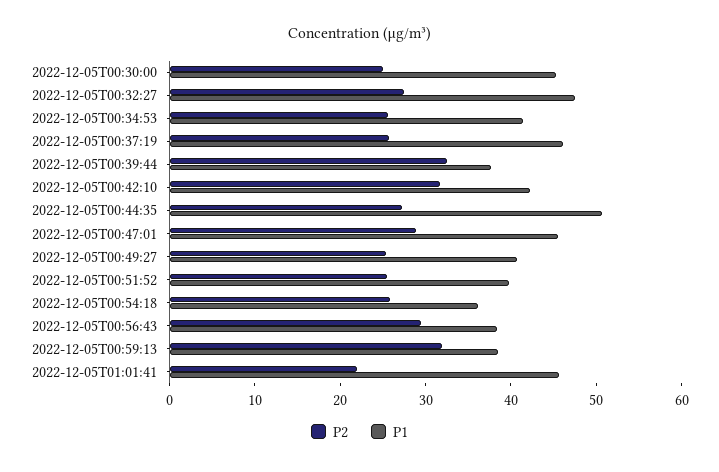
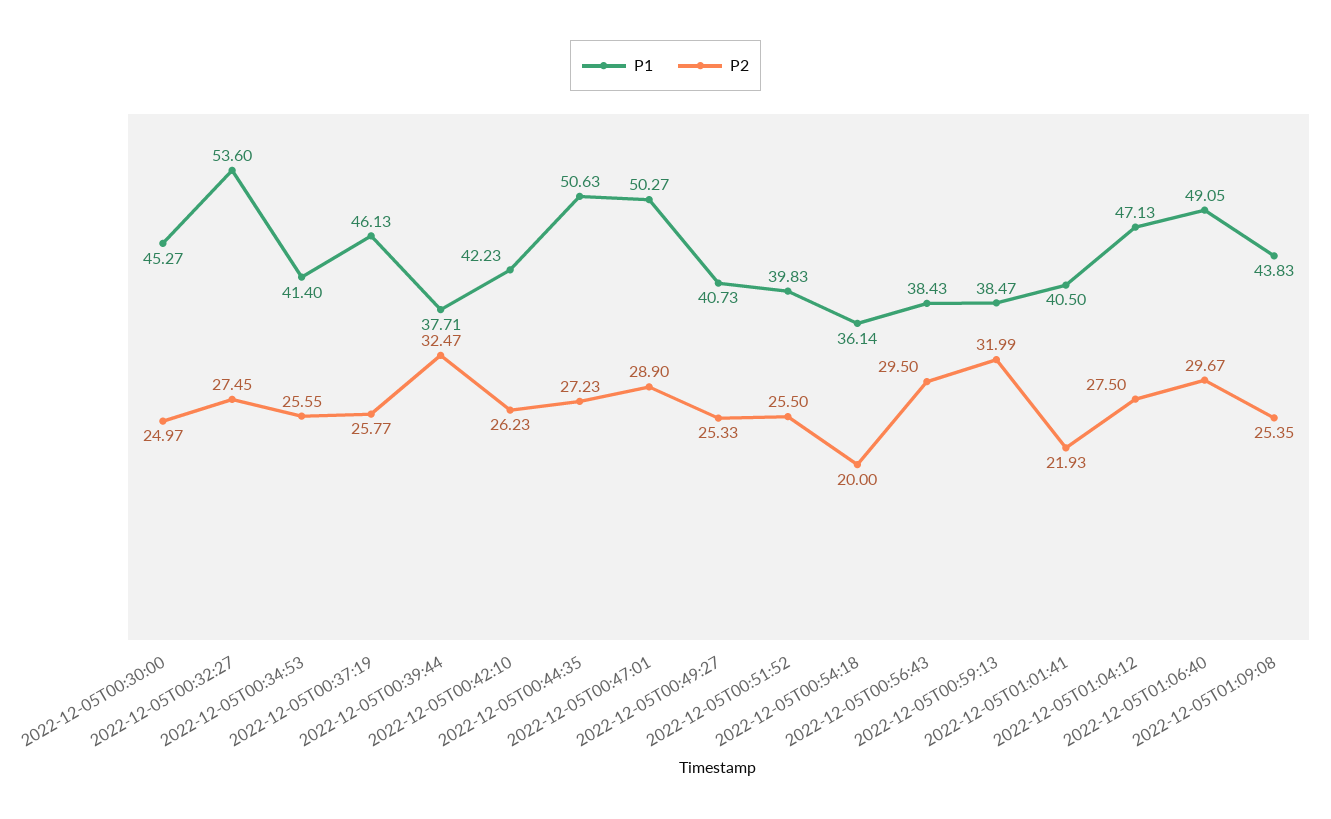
P1, 2022-12-05T00:32:27: 48 -> 53.6
P2, 2022-12-05T00:42:10: 32 -> 26.23
P1, 2022-12-05T00:47:01: 46 -> 50.27
P2, 2022-12-05T00:54:18: 26 -> 20
P1, 2022-12-05T01:01:41: 46 -> 40.5
P1, 2022-12-05T01:04:12: none -> 47.13
P2, 2022-12-05T01:04:12: none -> 27.5
P1, 2022-12-05T01:06:40: none -> 49.05
P2, 2022-12-05T01:06:40: none -> 29.67
P1, 2022-12-05T01:09:08: none -> 43.83
P2, 2022-12-05T01:09:08: none -> 25.35

